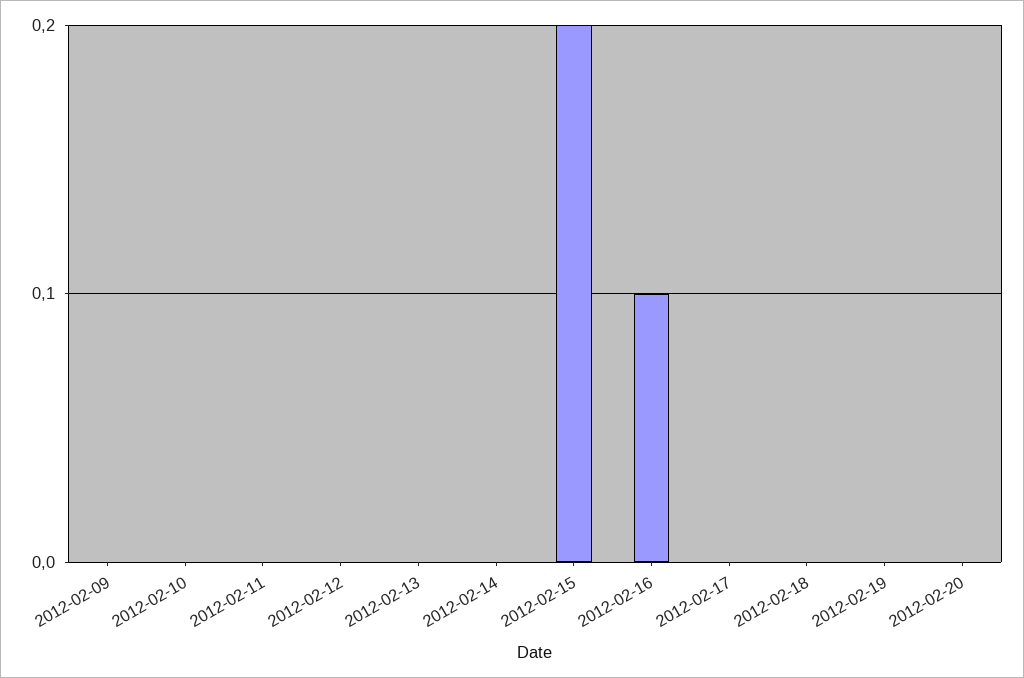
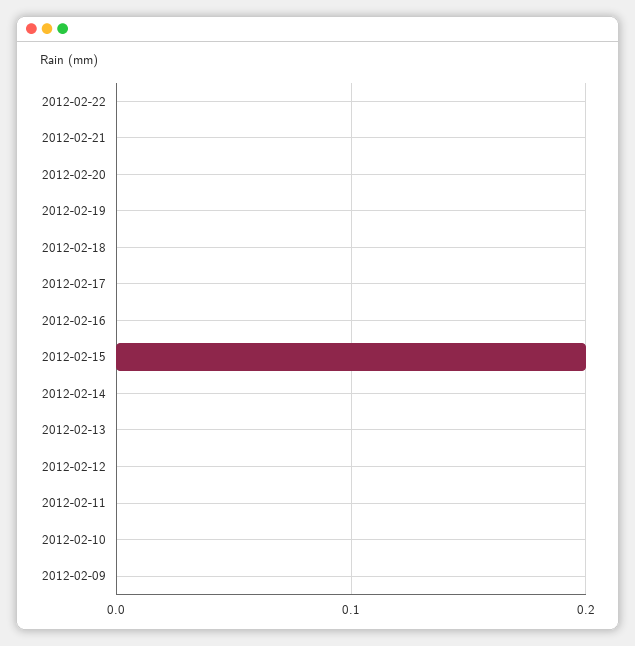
2012-02-16: 0.1 -> 0
2012-02-22: none -> 0
2012-02-21: none -> 0

